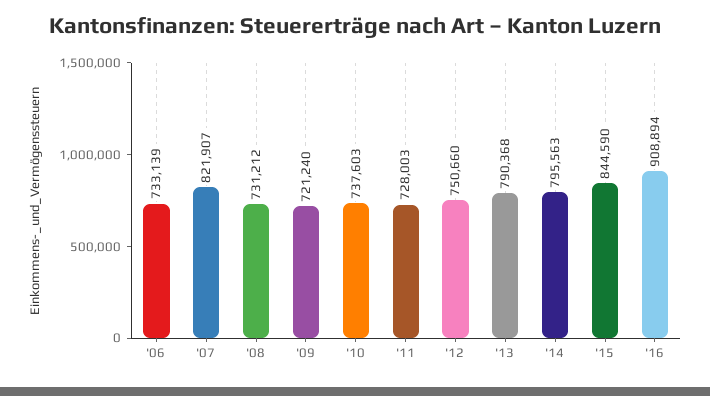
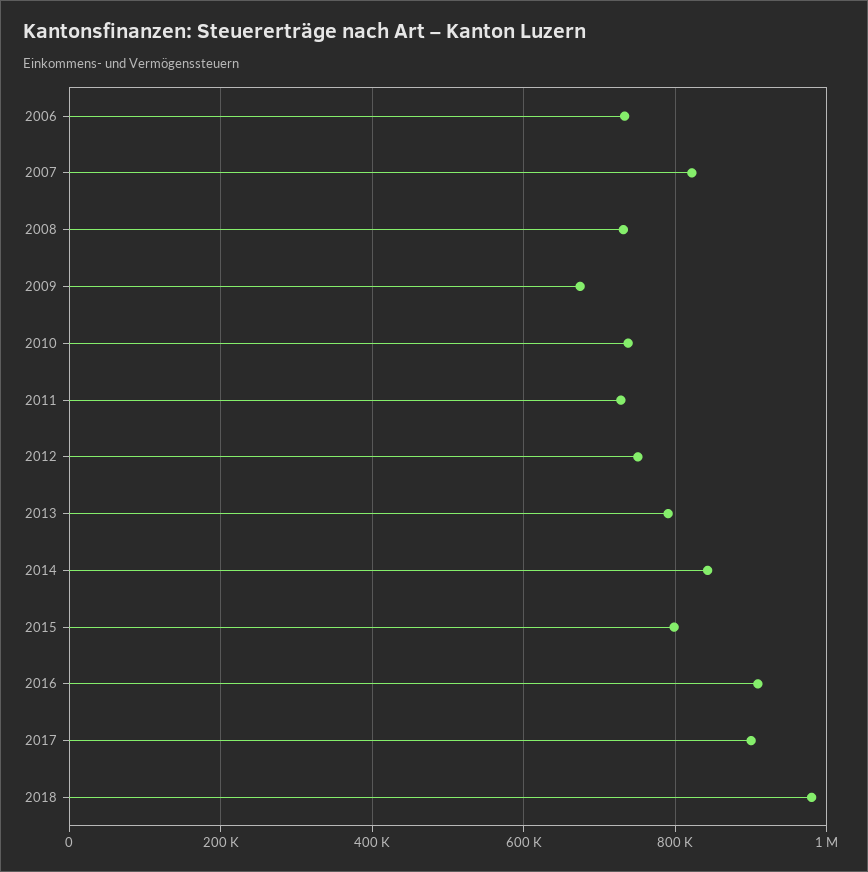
'09: 721240 -> 680000
'14: 795563 -> 840000
'15: 844590 -> 800000
2017: none -> 900000
2018: none -> 980000

